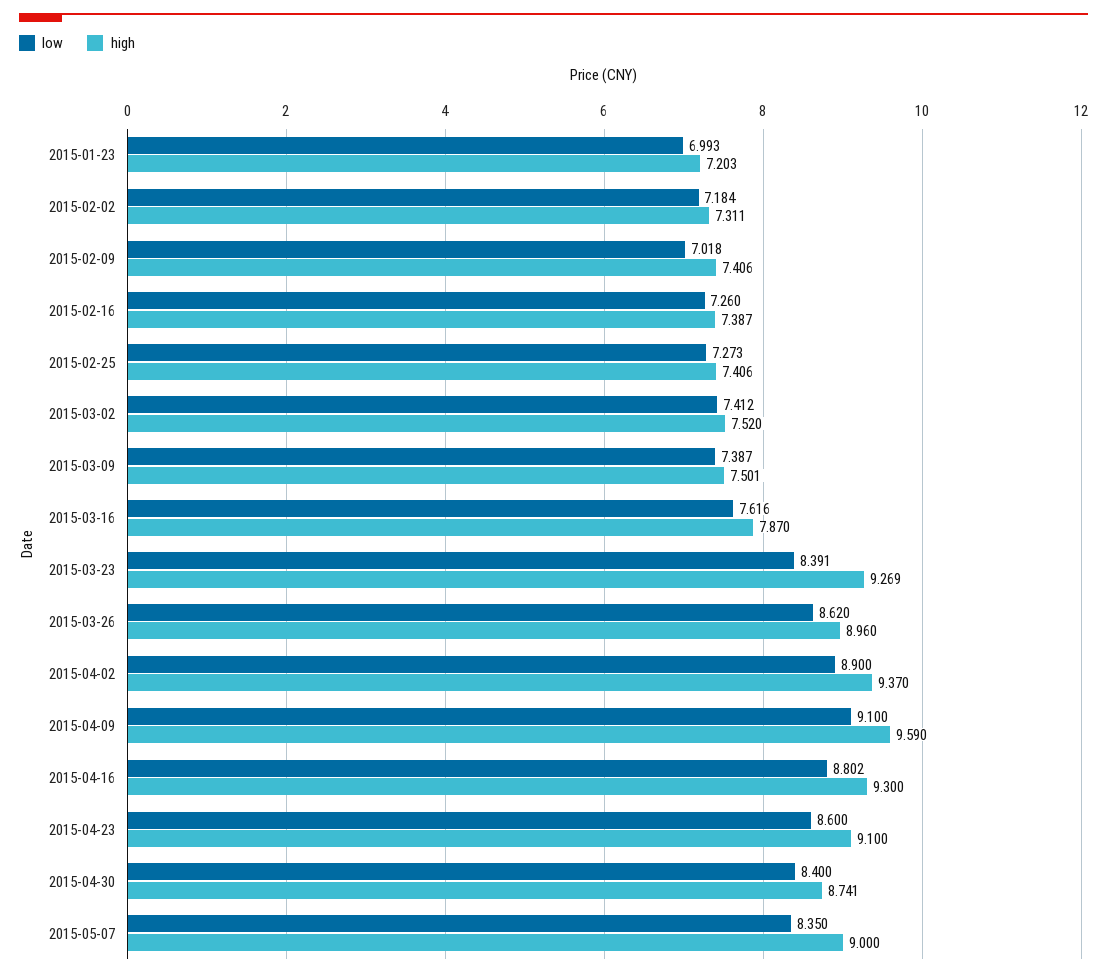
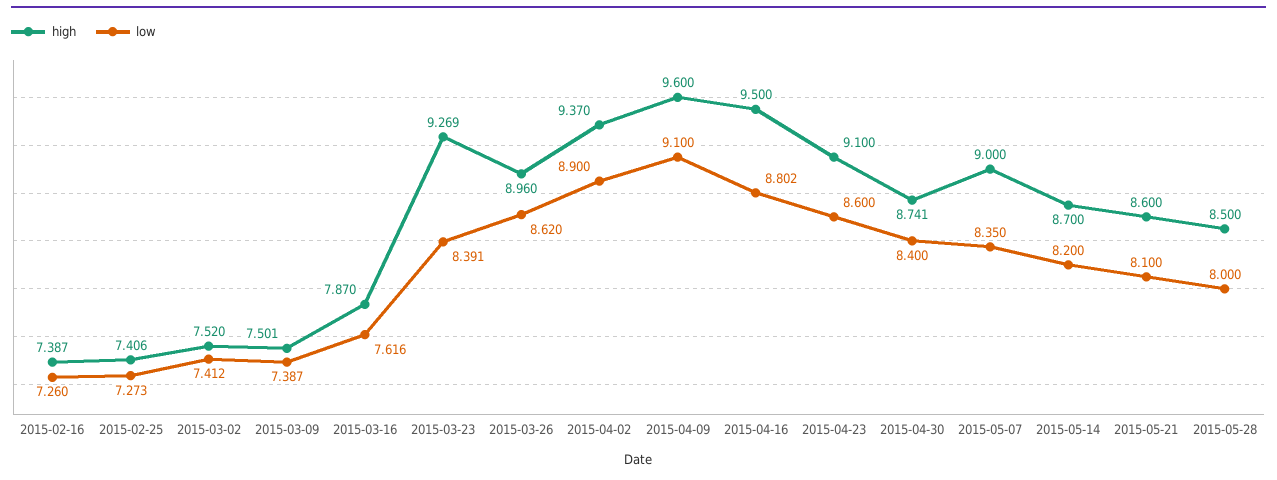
low, 2015-01-23: 6.993 -> none
high, 2015-01-23: 7.203 -> none
low, 2015-02-02: 7.184 -> none
high, 2015-02-02: 7.311 -> none
low, 2015-02-09: 7.018 -> none
high, 2015-02-09: 7.406 -> none
high, 2015-04-09: 9.59 -> 9.6
high, 2015-04-16: 9.3 -> 9.5
high, 2015-05-14: none -> 8.7
low, 2015-05-14: none -> 8.2
high, 2015-05-21: none -> 8.6
low, 2015-05-21: none -> 8.1
high, 2015-05-28: none -> 8.5
low, 2015-05-28: none -> 8

